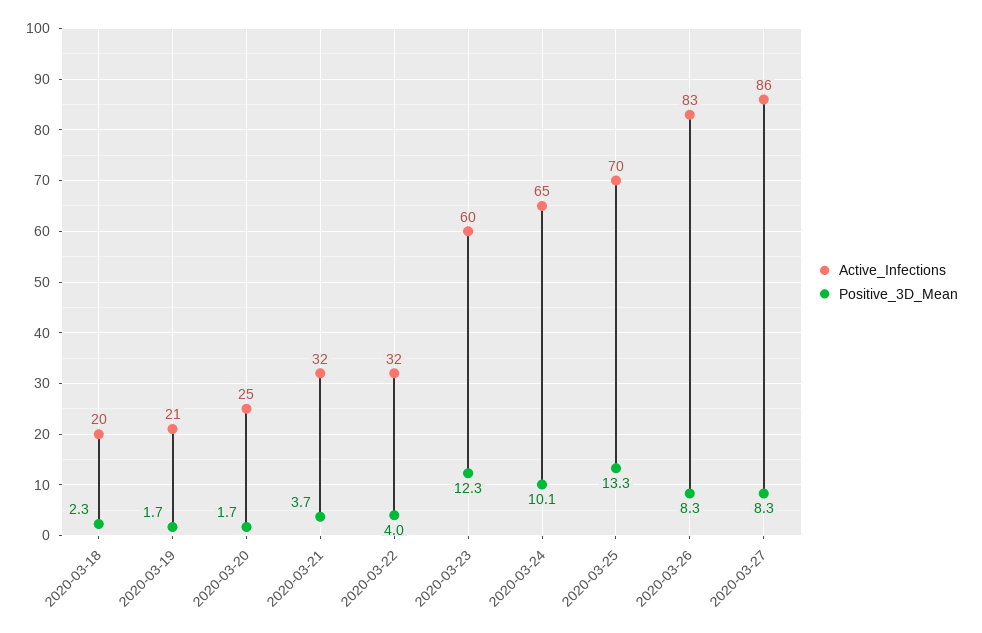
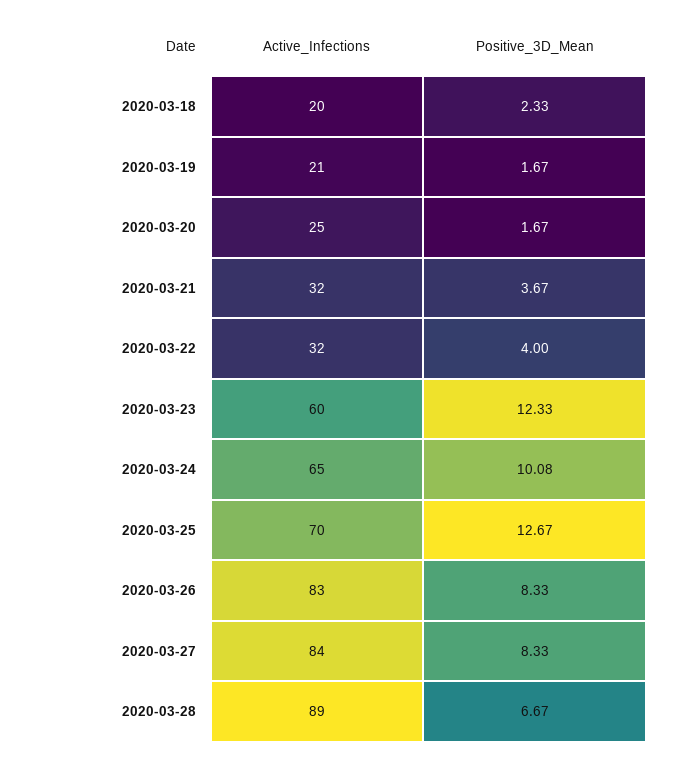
Positive_3D_Mean, 2020-03-25: 13.3 -> 12.67
Active_Infections, 2020-03-27: 86 -> 84
Active_Infections, 2020-03-28: none -> 89
Positive_3D_Mean, 2020-03-28: none -> 6.67

